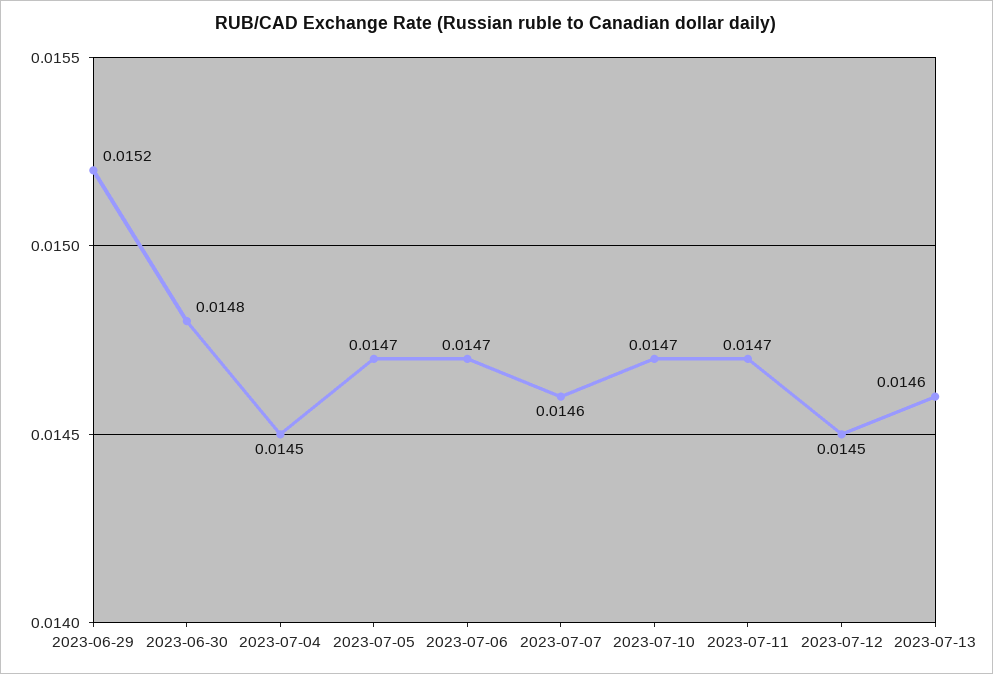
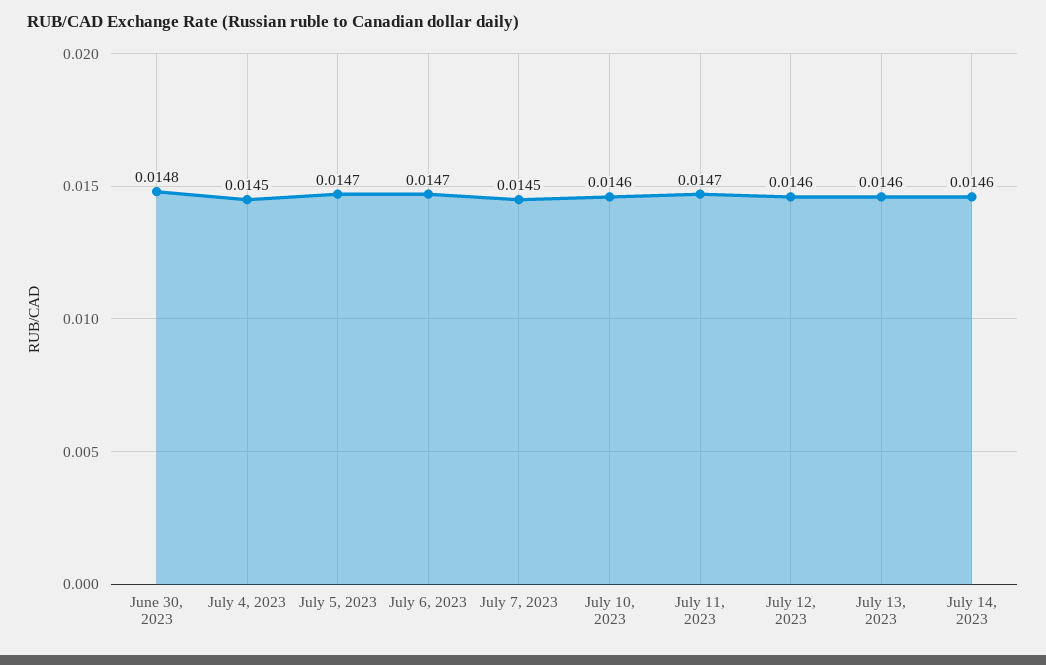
2023-06-29: 0.0152 -> none
2023-07-07: 0.0146 -> 0.0145
2023-07-10: 0.0147 -> 0.0146
2023-07-12: 0.0145 -> 0.0146
July 14, 2023: none -> 0.0146

